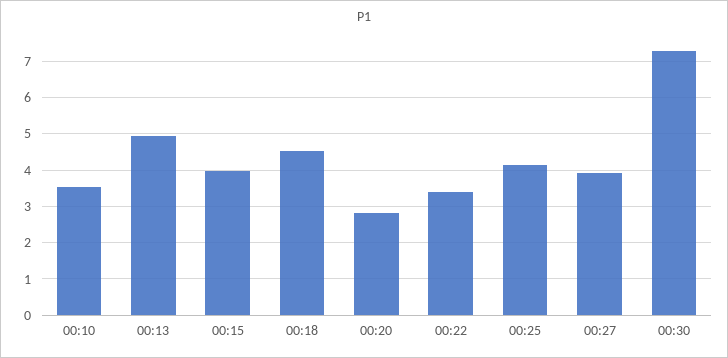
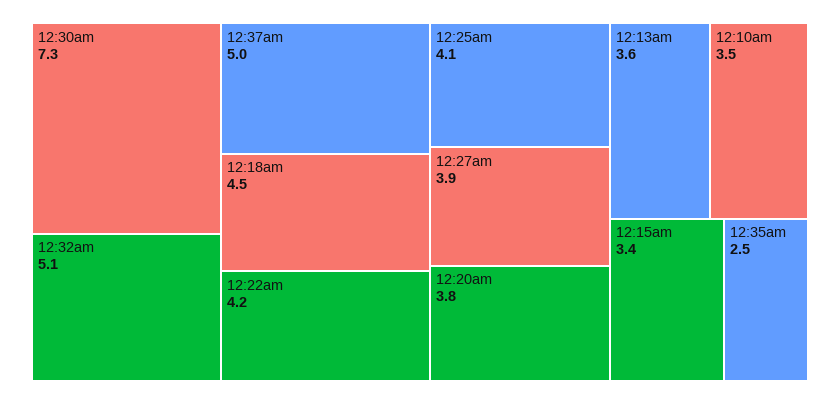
00:13: 5 -> 3.6
00:15: 4 -> 3.4
00:20: 2.8 -> 3.8
00:22: 3.4 -> 4.2
12:32am: none -> 5.1
12:37am: none -> 5
12:35am: none -> 2.5

